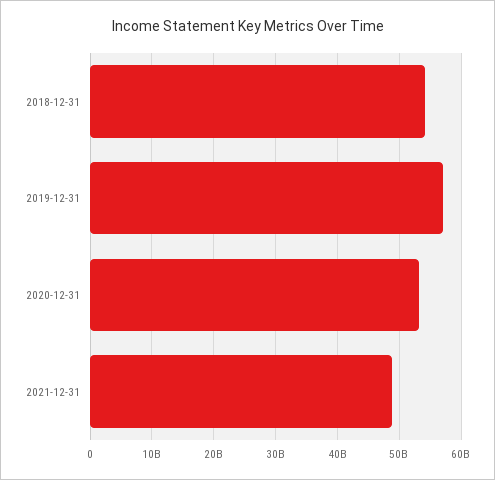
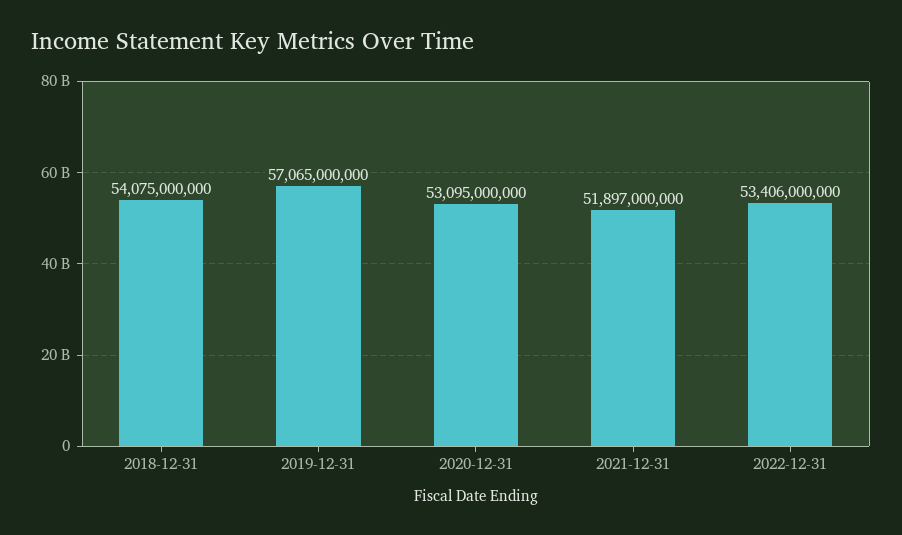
2021-12-31: 49000000000 -> 51897000000
2022-12-31: none -> 53406000000

